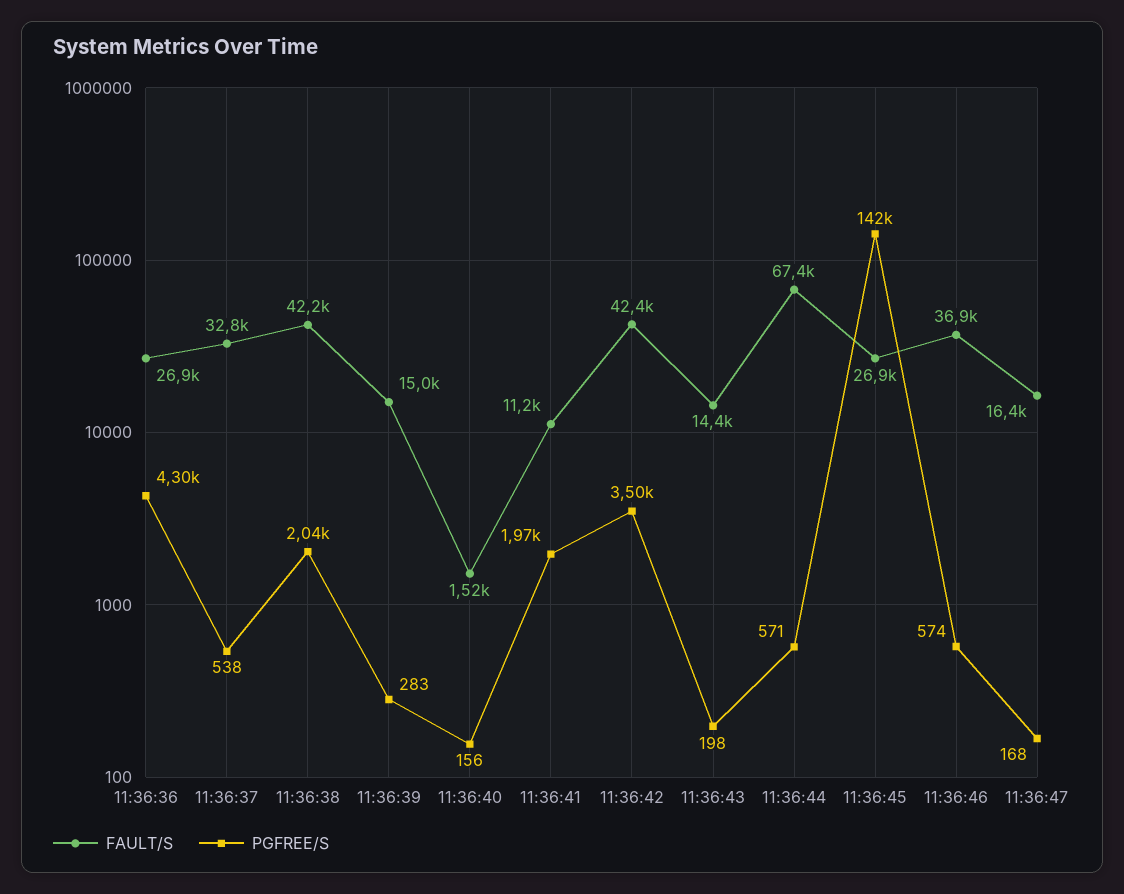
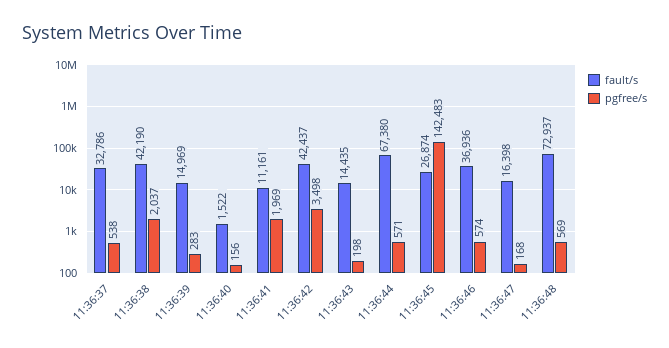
FAULT/S, 11:36:36: 26900 -> none
PGFREE/S, 11:36:36: 4300 -> none
FAULT/S, 11:36:48: none -> 72937
PGFREE/S, 11:36:48: none -> 569

